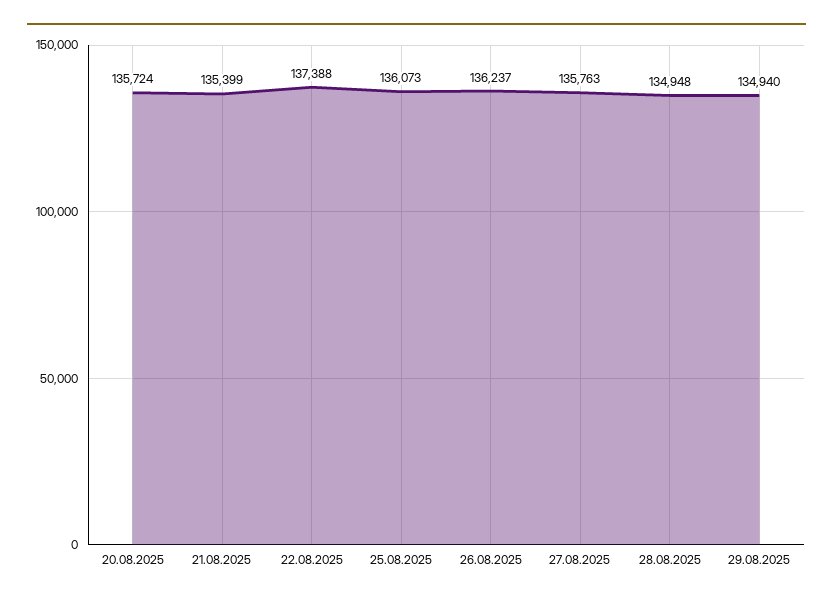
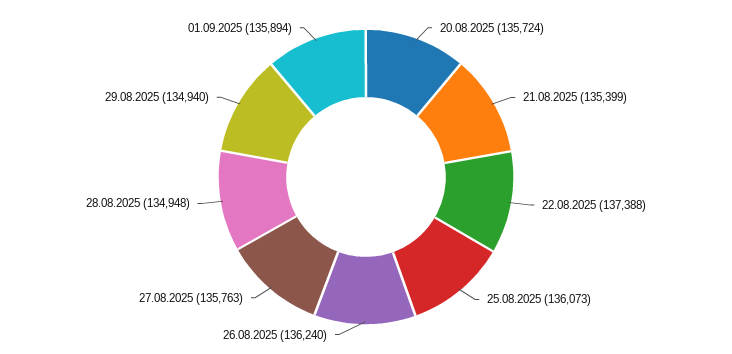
26.08.2025: 136237 -> 136240
01.09.2025: none -> 135894

